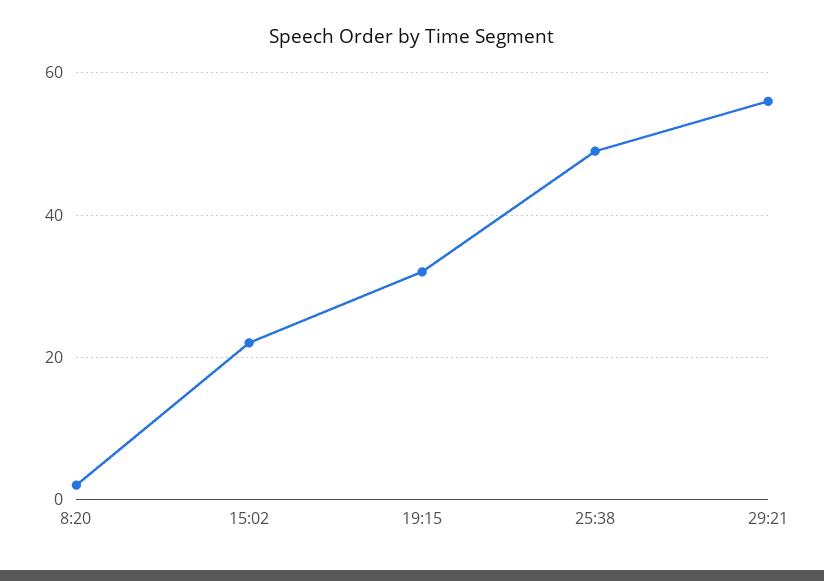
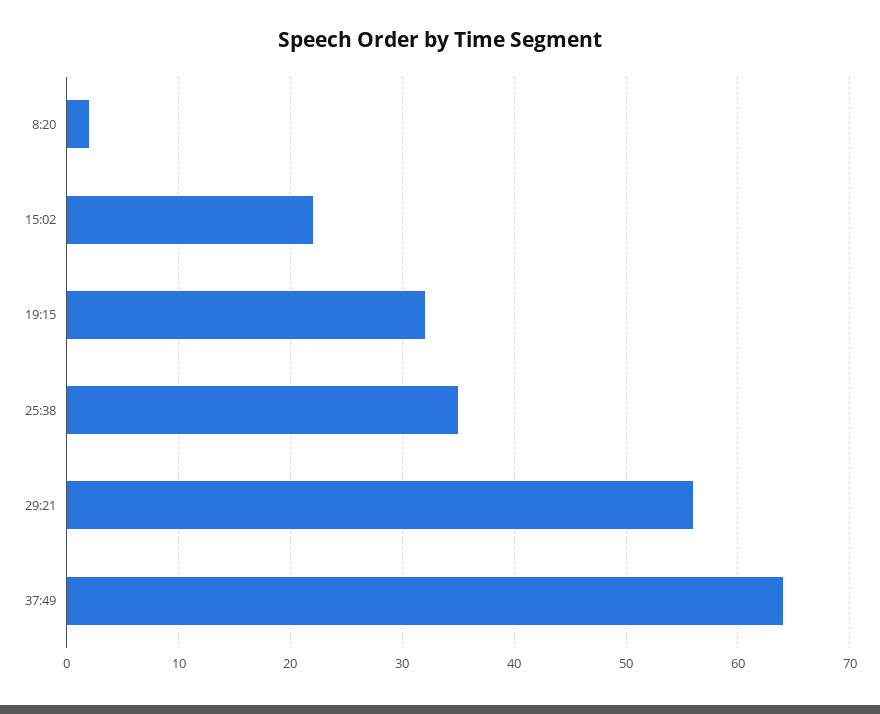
25:38: 50 -> 35
37:49: none -> 64

